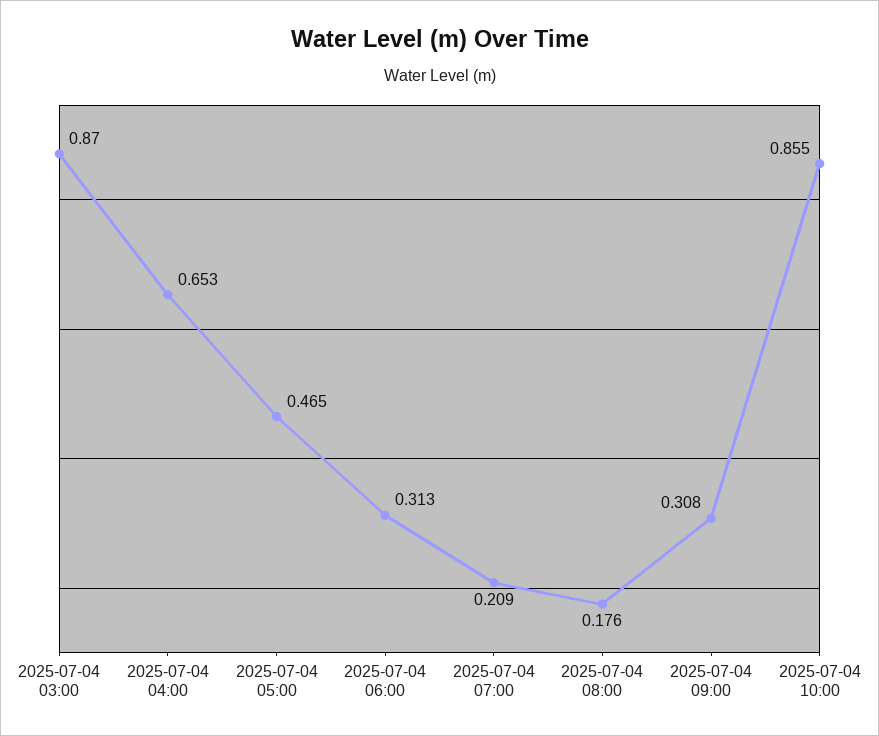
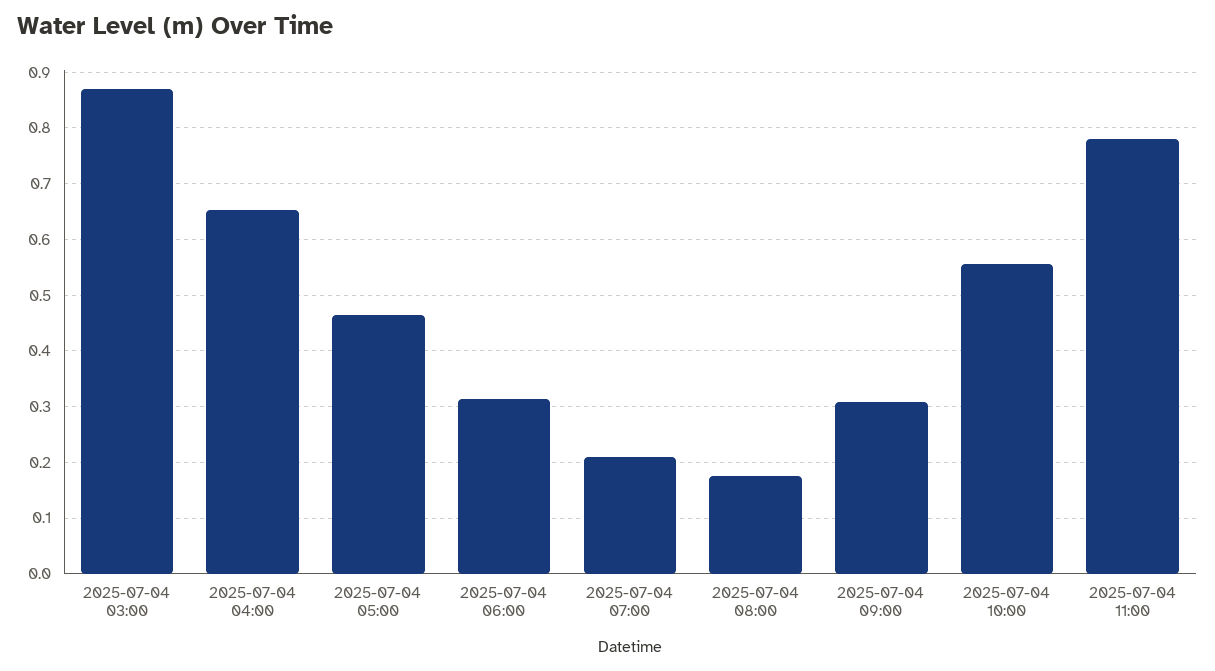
2025-07-04 10:00: 0.855 -> 0.56
2025-07-04 11:00: none -> 0.78

